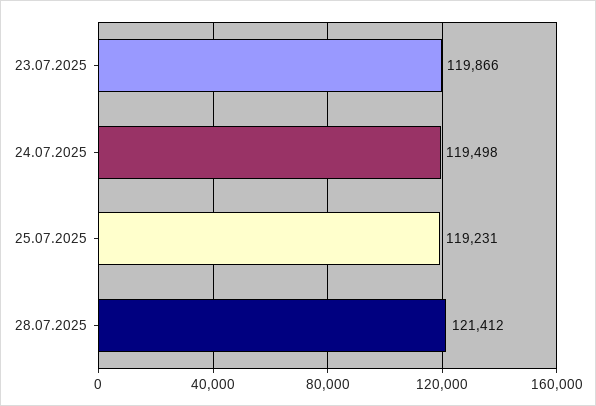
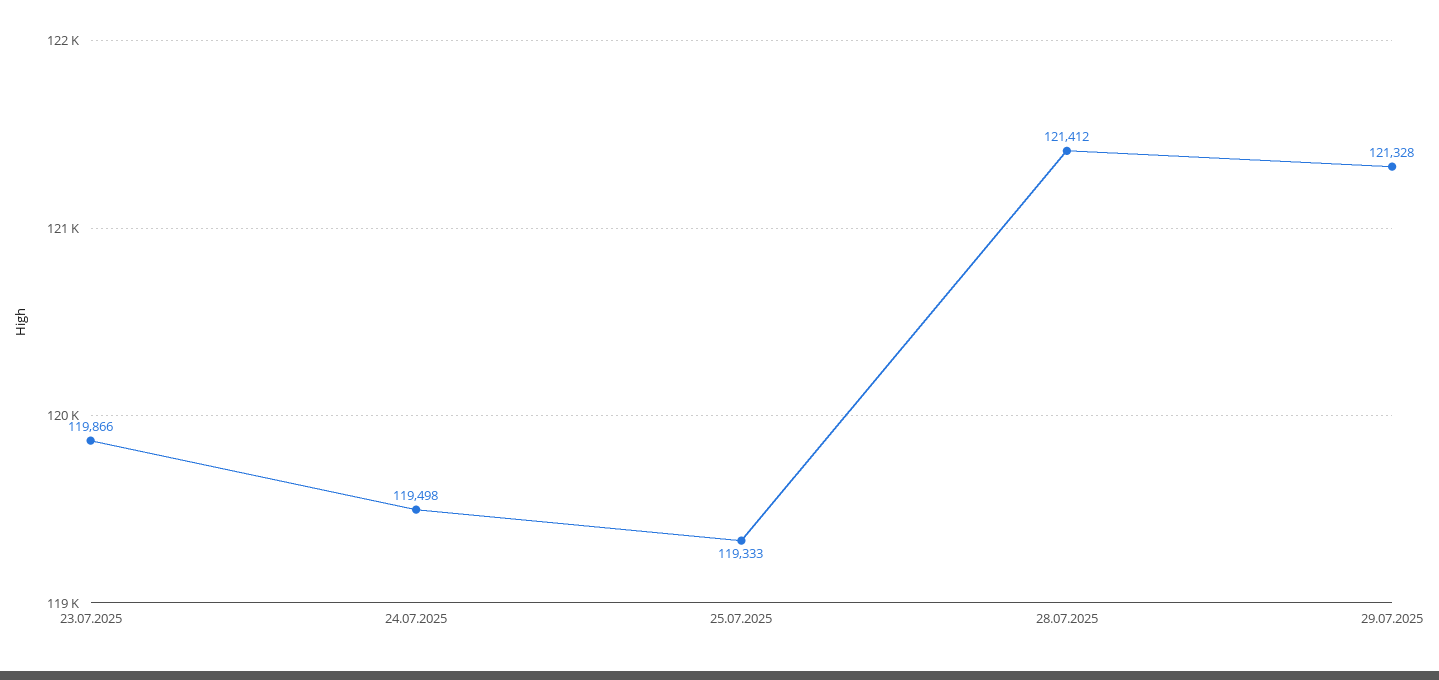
25.07.2025: 119231 -> 119333
29.07.2025: none -> 121328

